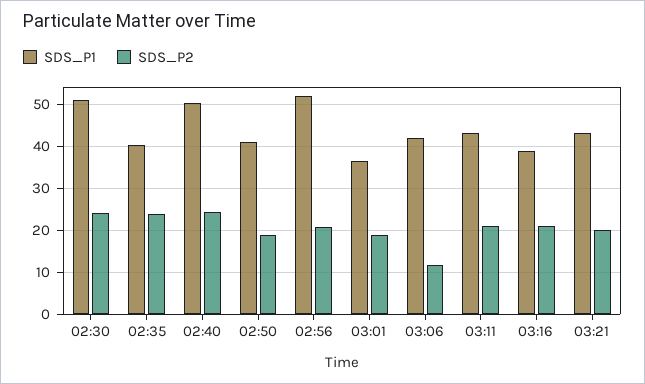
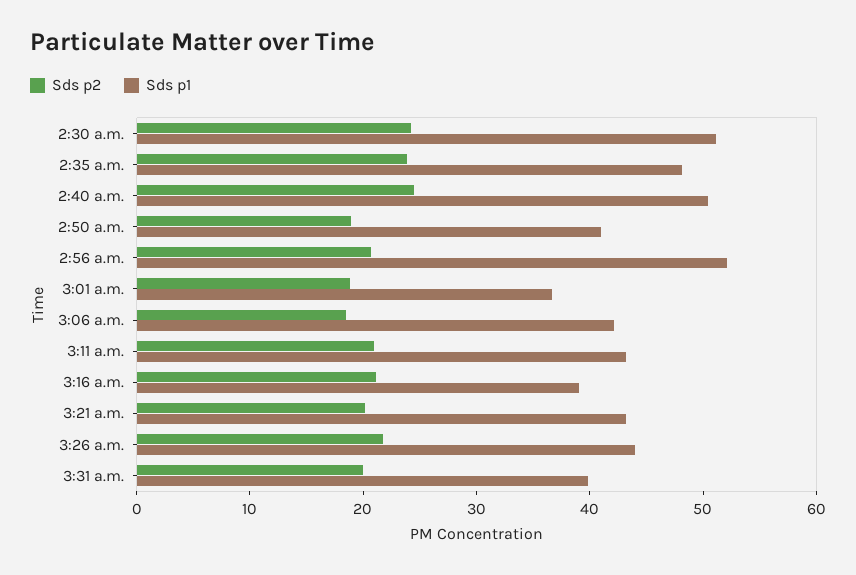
SDS_P1, 02:35: 40 -> 48
SDS_P2, 03:06: 12 -> 18
SDS_P2, 3:26 a.m.: none -> 22
SDS_P1, 3:26 a.m.: none -> 44
SDS_P2, 3:31 a.m.: none -> 20
SDS_P1, 3:31 a.m.: none -> 40

